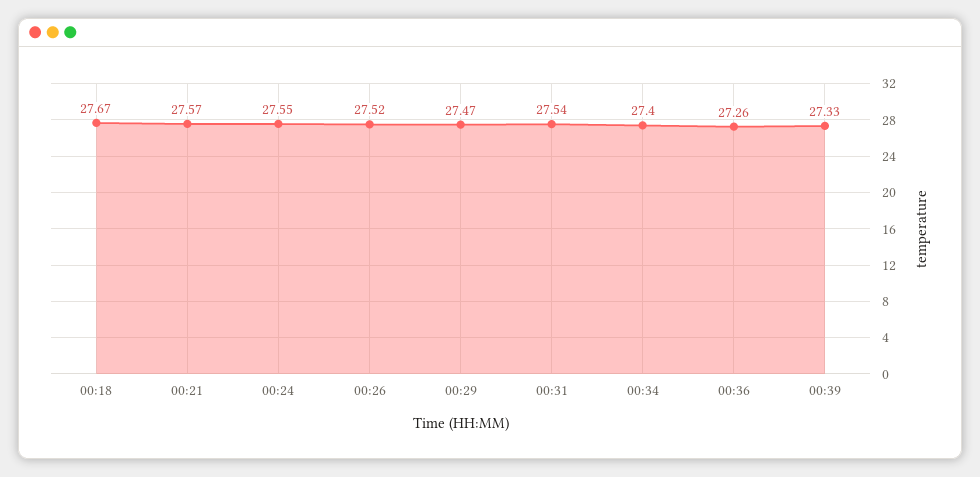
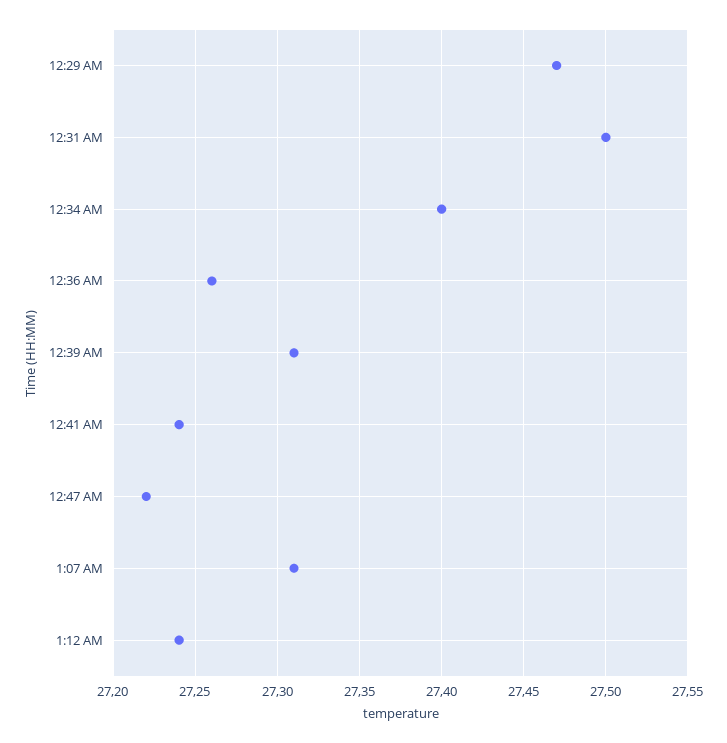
00:18: 27.67 -> none
00:21: 27.57 -> none
00:24: 27.55 -> none
00:26: 27.52 -> none
00:31: 27.54 -> 27.5
00:39: 27.33 -> 27.31
12:41 AM: none -> 27.24
12:47 AM: none -> 27.22
1:07 AM: none -> 27.31
1:12 AM: none -> 27.24

